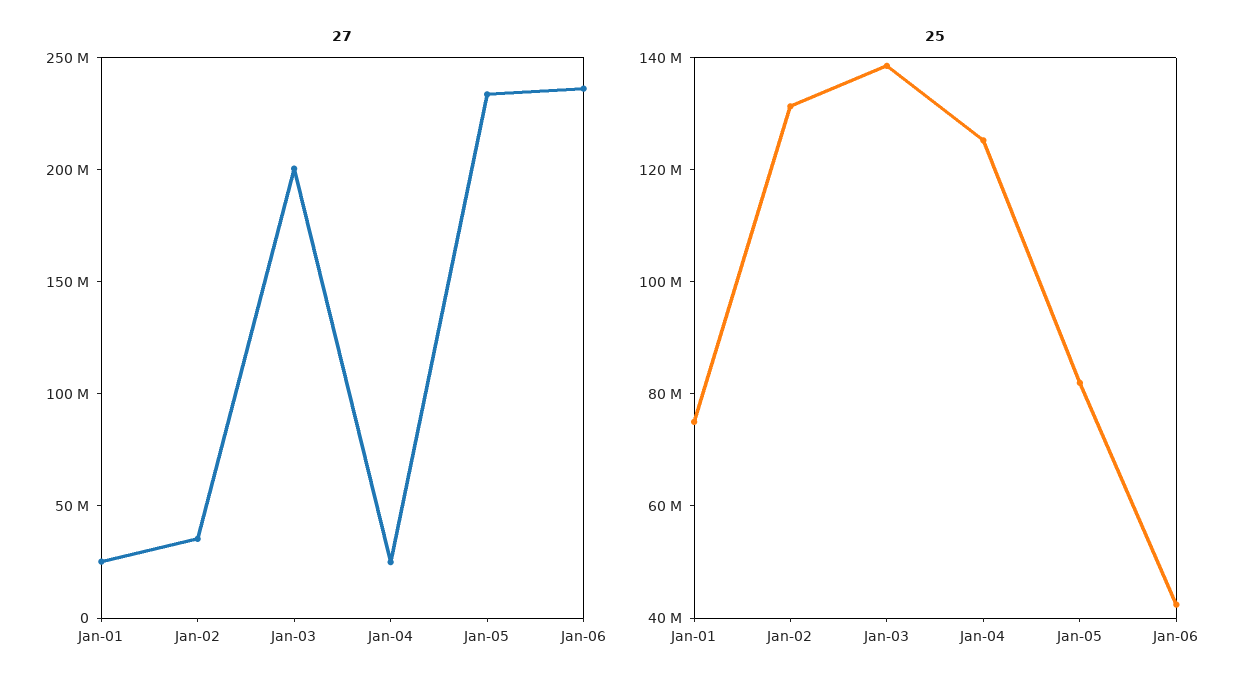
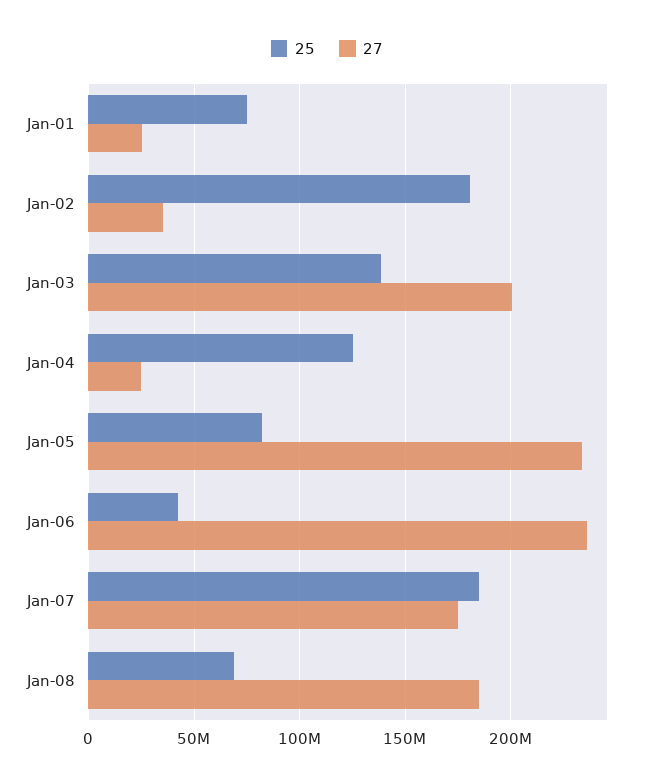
25, Jan-02: 130000000 -> 180000000
25, Jan-07: none -> 185000000
27, Jan-07: none -> 175000000
25, Jan-08: none -> 70000000
27, Jan-08: none -> 185000000

